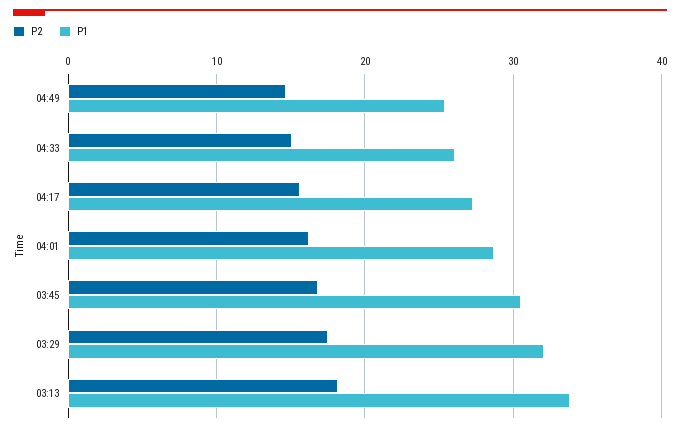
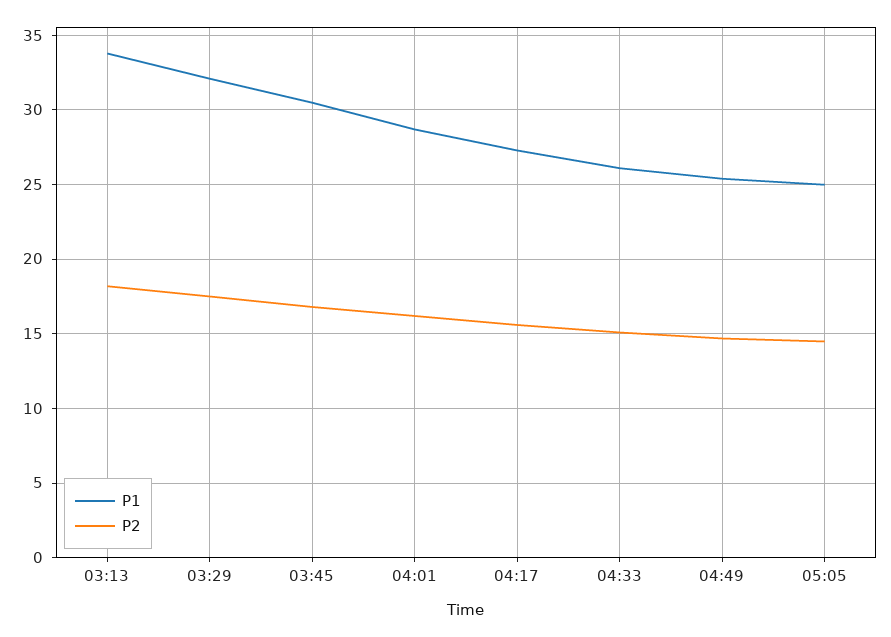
P1, 05:05: none -> 25
P2, 05:05: none -> 14.5

